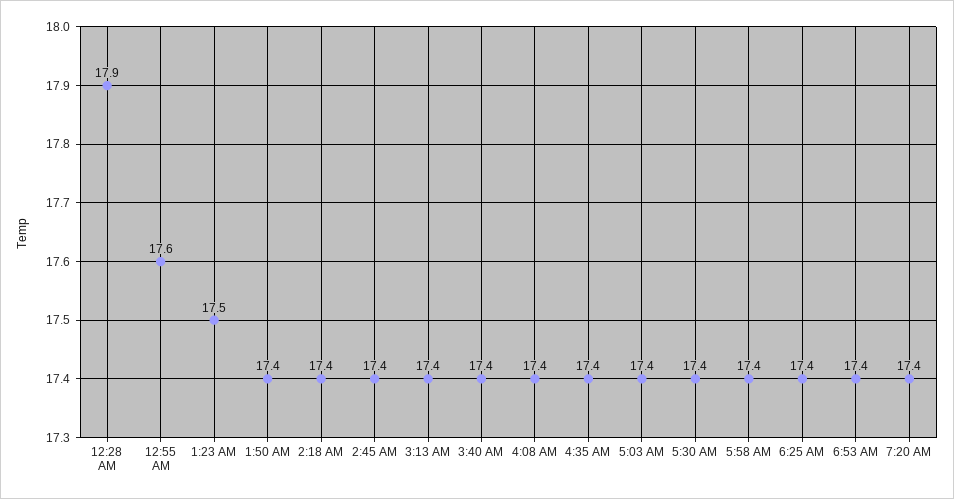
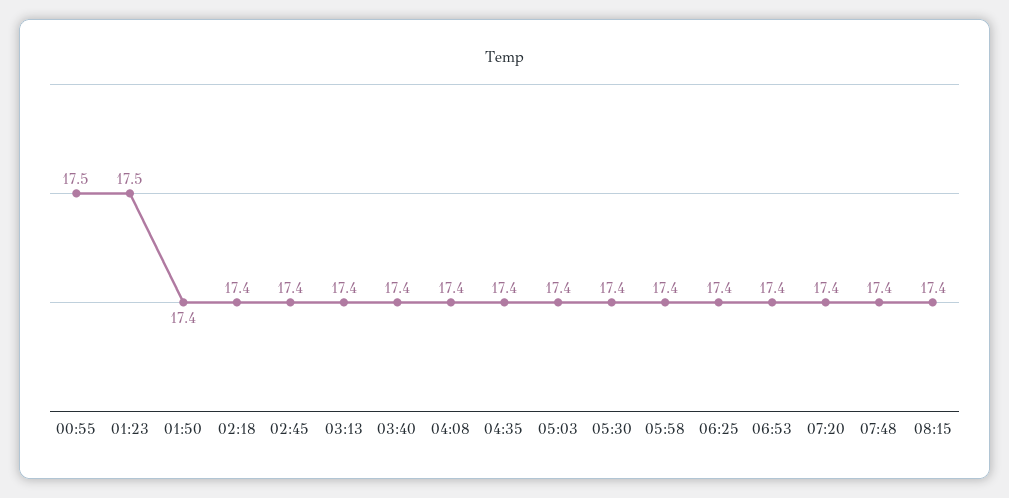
12:28 AM: 17.9 -> none
12:55 AM: 17.6 -> 17.5
07:48: none -> 17.4
08:15: none -> 17.4

